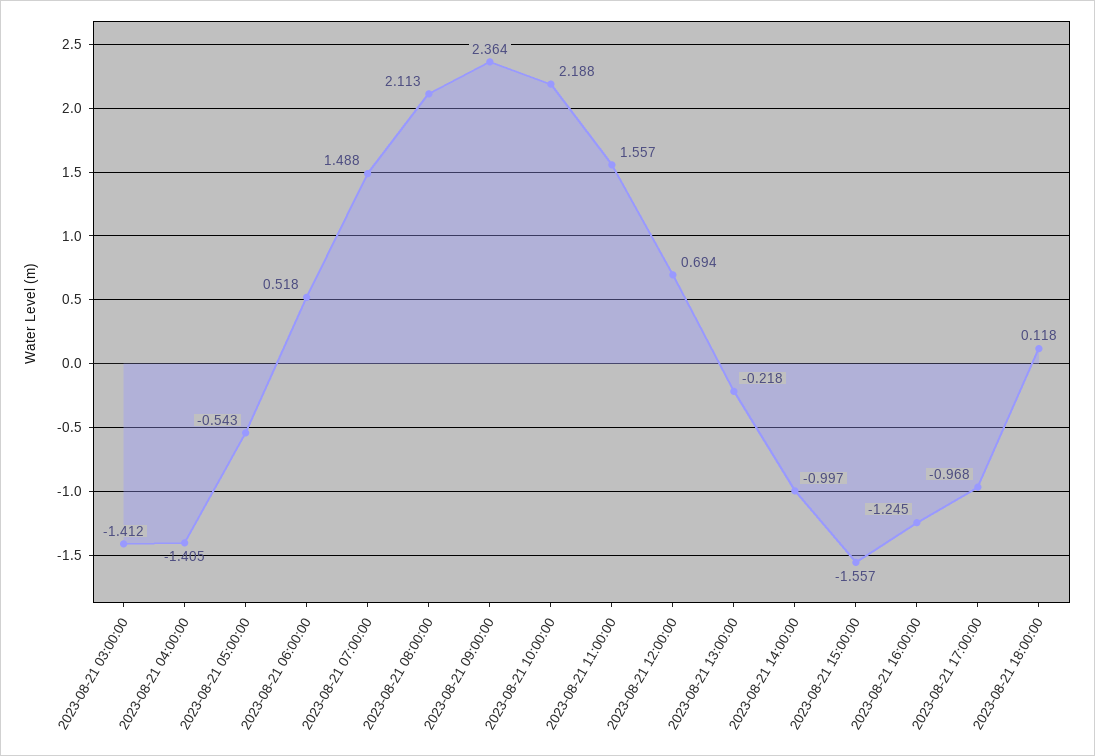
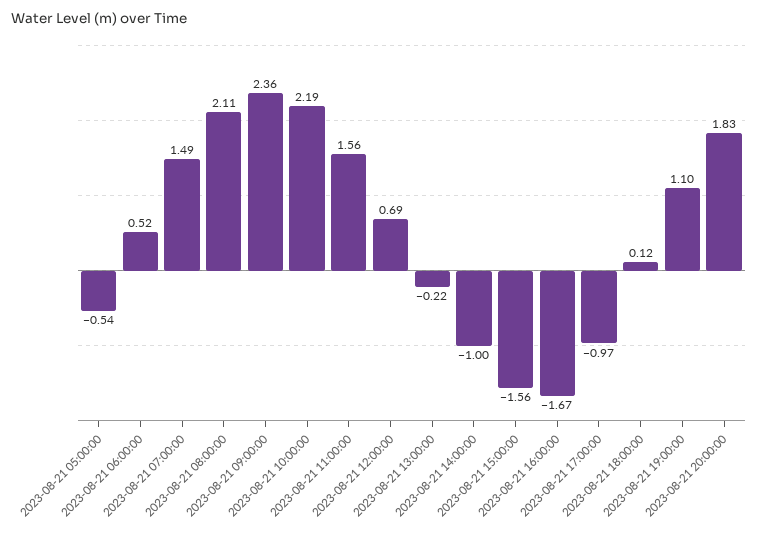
2023-08-21 03:00:00: -1.412 -> none
2023-08-21 04:00:00: -1.405 -> none
2023-08-21 16:00:00: -1.245 -> -1.67
2023-08-21 19:00:00: none -> 1.1
2023-08-21 20:00:00: none -> 1.83

